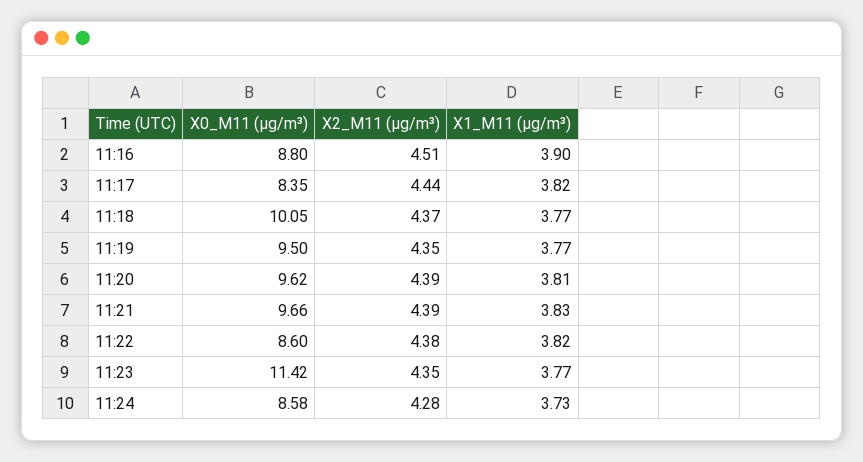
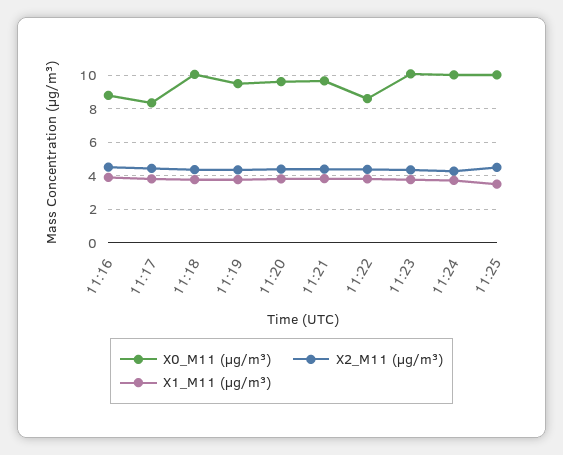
X0_M11 (μg/m³), 11:23: 11.42 -> 10
X0_M11 (μg/m³), 11:24: 8.58 -> 10
X0_M11 (μg/m³), 11:25: none -> 10
X2_M11 (μg/m³), 11:25: none -> 4.5
X1_M11 (μg/m³), 11:25: none -> 3.5

